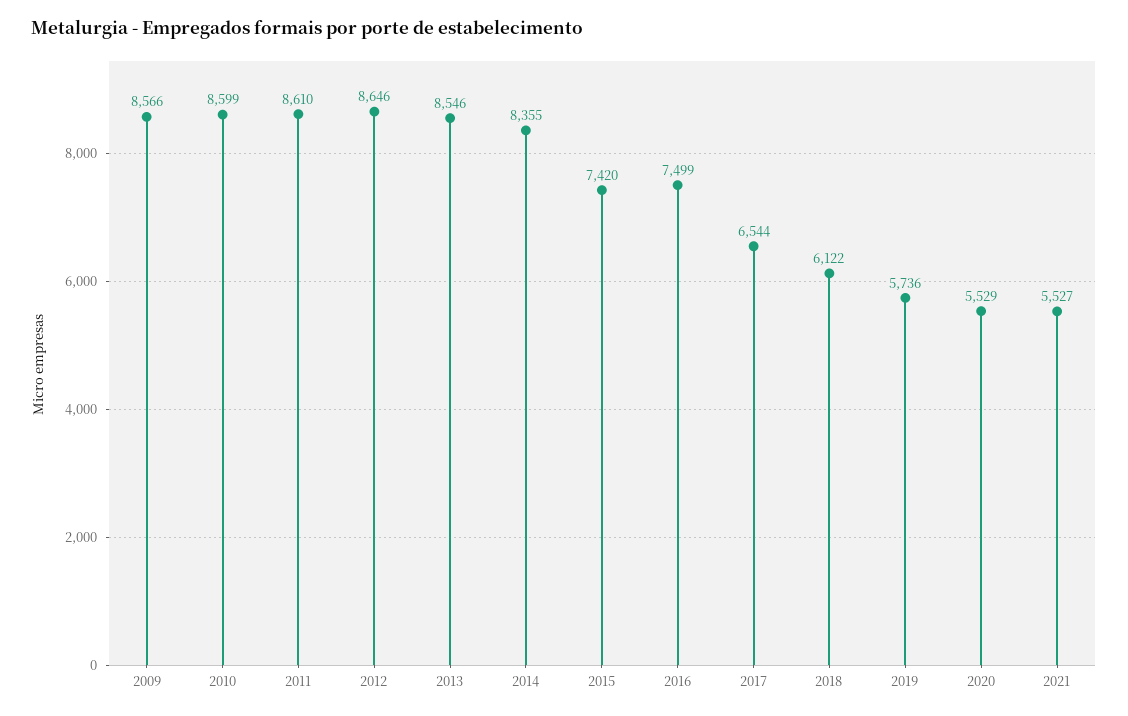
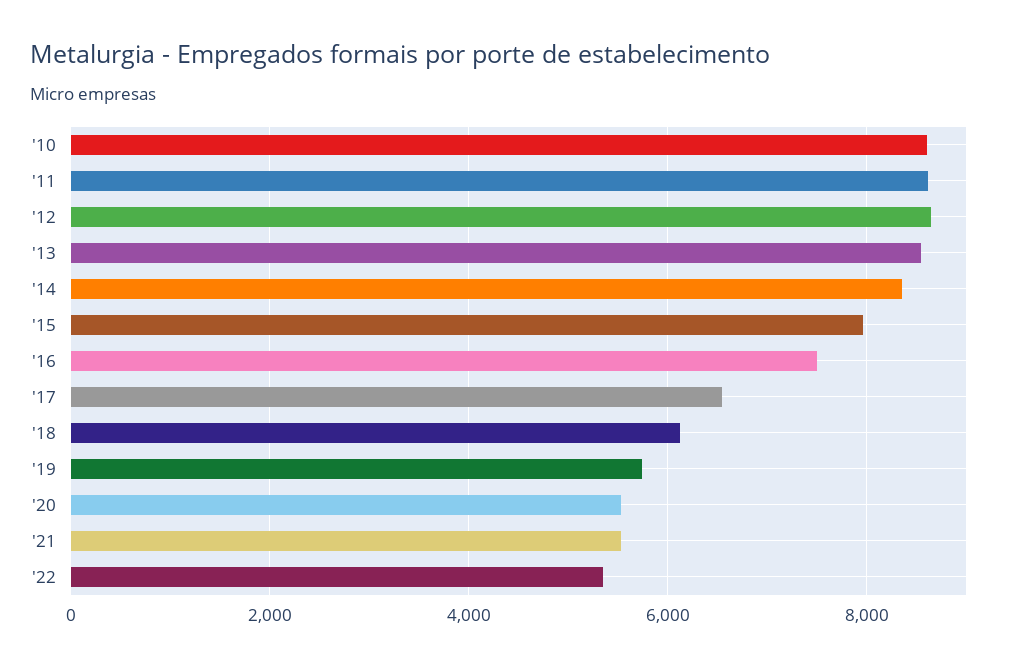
2009: 8566 -> none
2015: 7420 -> 8000
'22: none -> 5400

